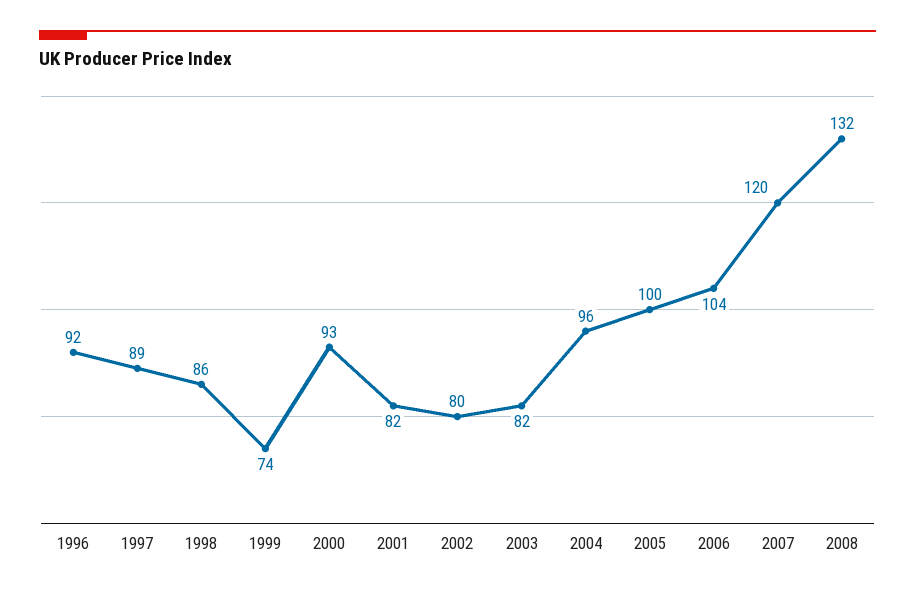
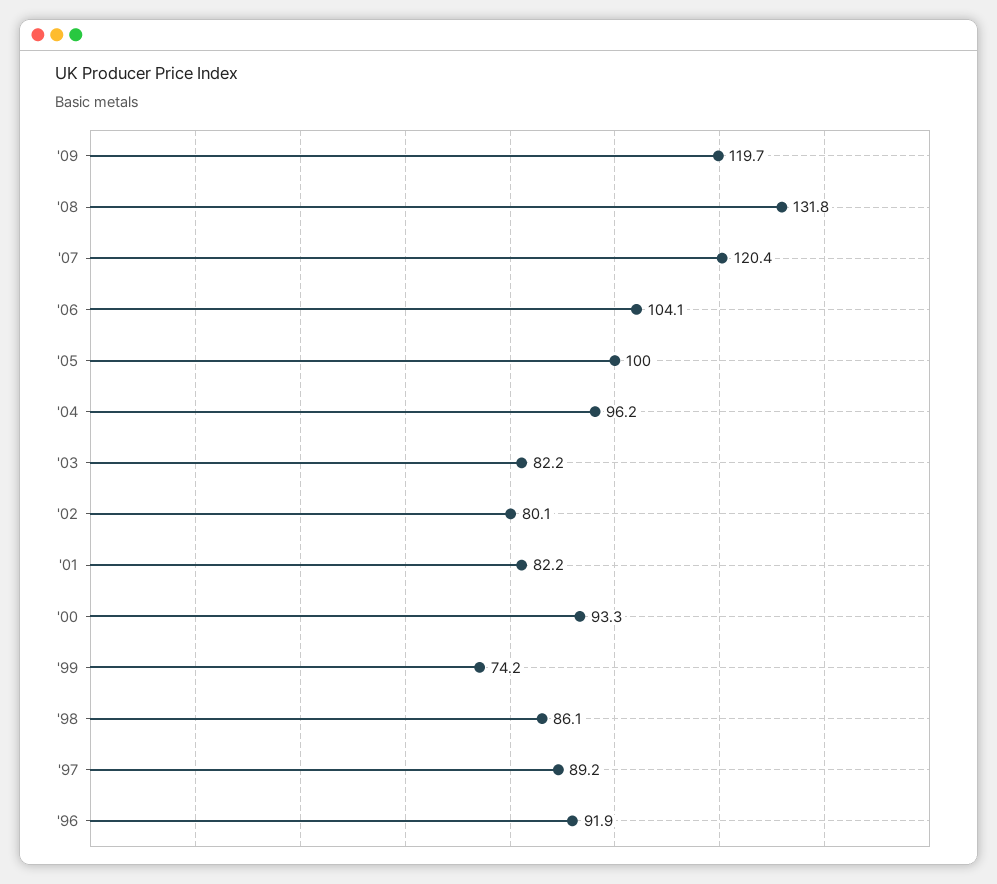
'09: none -> 119.7

